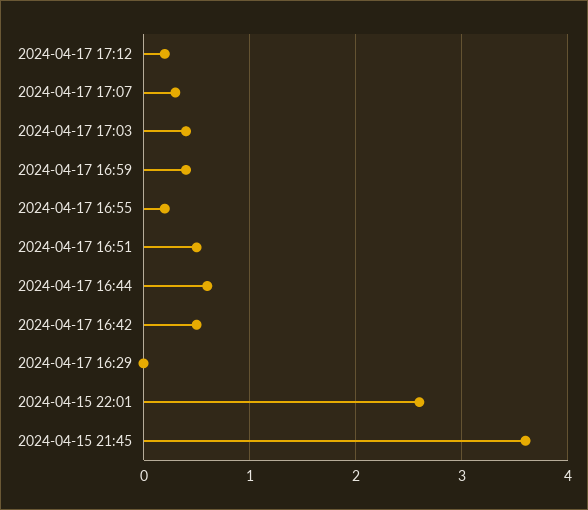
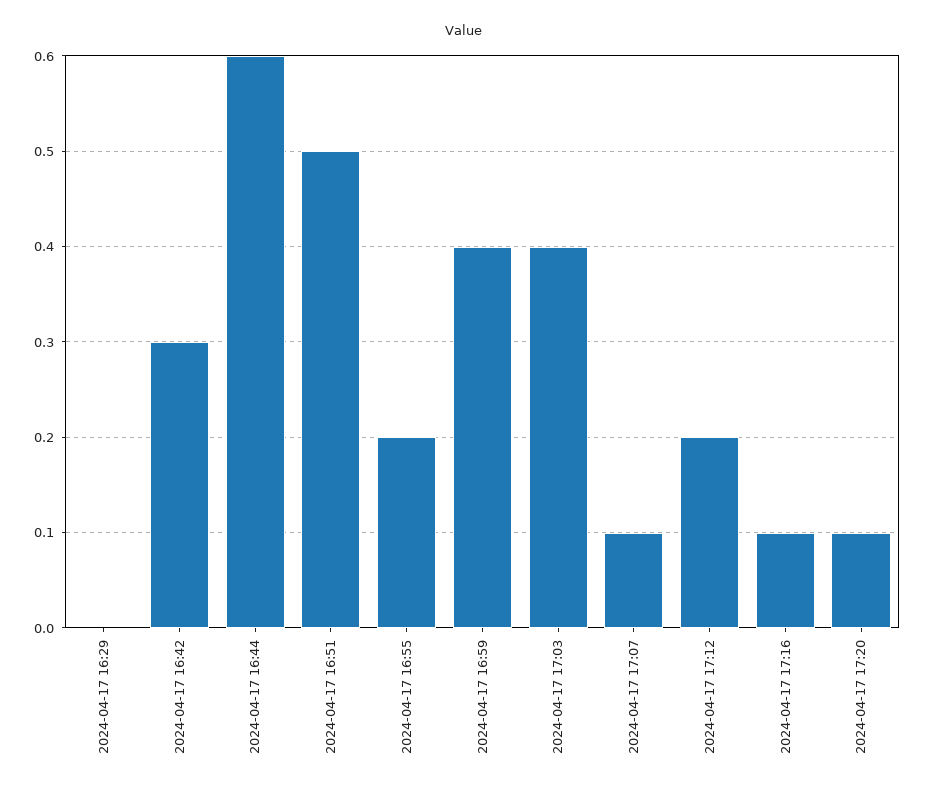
2024-04-17 17:07: 0.3 -> 0.1
2024-04-17 16:42: 0.5 -> 0.3
2024-04-15 22:01: 2.6 -> none
2024-04-15 21:45: 3.6 -> none
2024-04-17 17:16: none -> 0.1
2024-04-17 17:20: none -> 0.1

